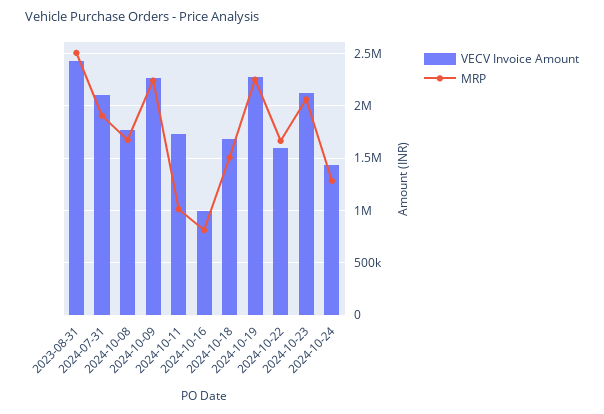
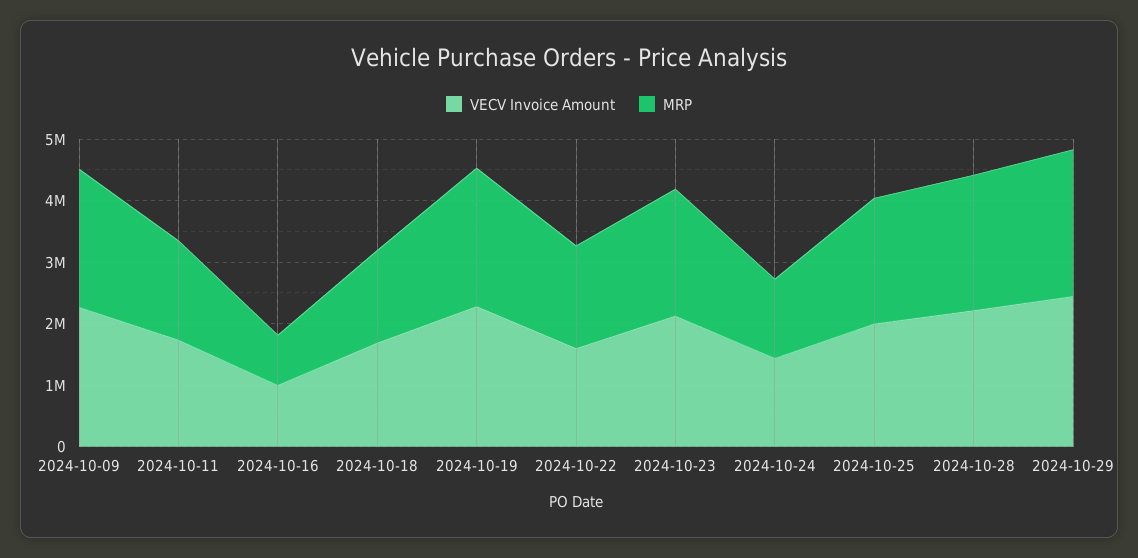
VECV Invoice Amount, 2023-08-31: 2400000 -> none
MRP, 2023-08-31: 2500000 -> none
VECV Invoice Amount, 2024-07-31: 2100000 -> none
MRP, 2024-07-31: 1900000 -> none
VECV Invoice Amount, 2024-10-08: 1800000 -> none
MRP, 2024-10-08: 1700000 -> none
MRP, 2024-10-11: 1000000 -> 1600000
VECV Invoice Amount, 2024-10-25: none -> 2000000
MRP, 2024-10-25: none -> 2000000
VECV Invoice Amount, 2024-10-28: none -> 2200000
MRP, 2024-10-28: none -> 2200000
VECV Invoice Amount, 2024-10-29: none -> 2400000
MRP, 2024-10-29: none -> 2400000

